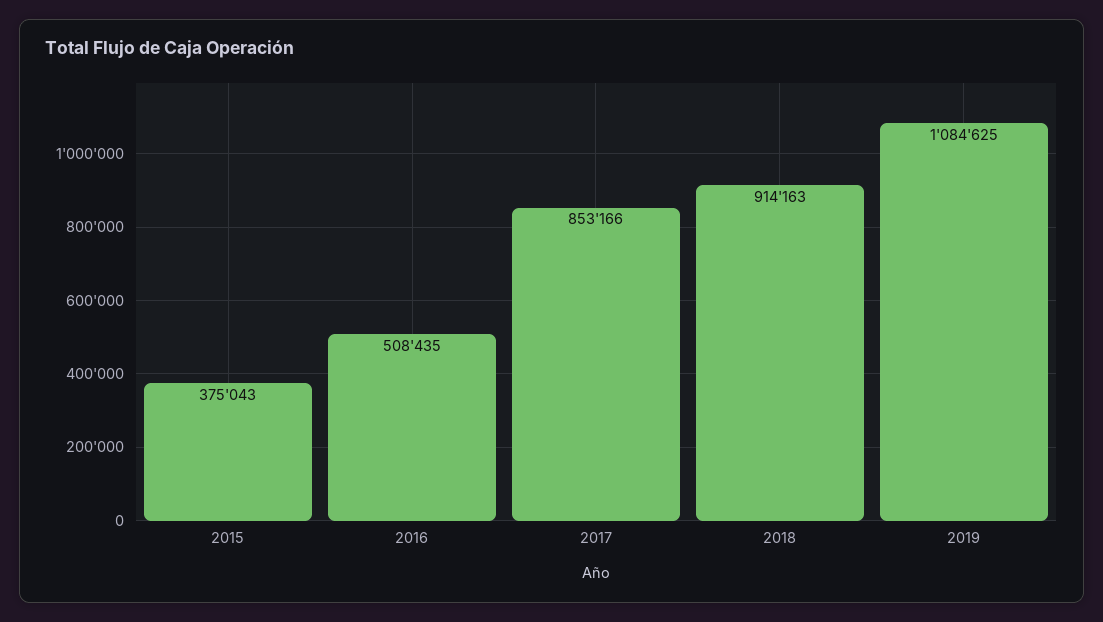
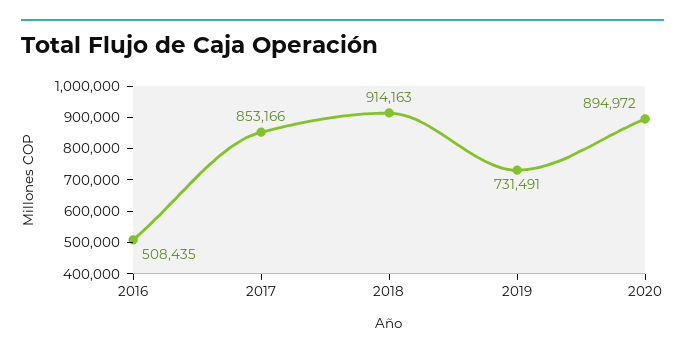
2015: 375043 -> none
2019: 1084625 -> 731491
2020: none -> 894972

